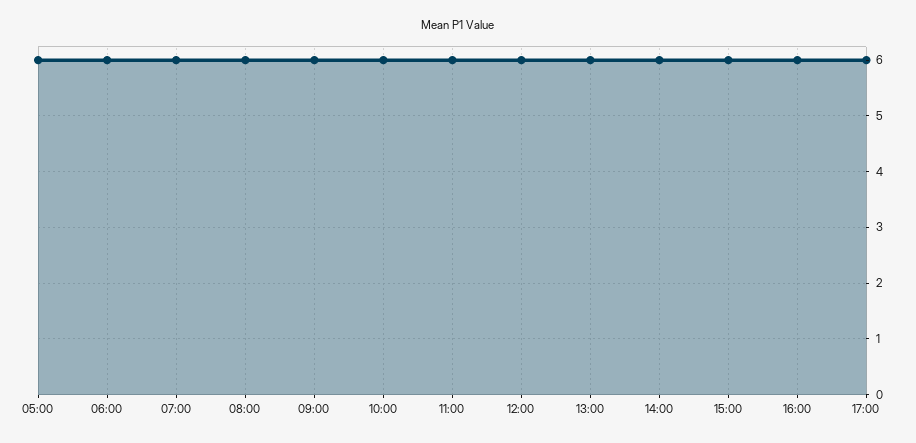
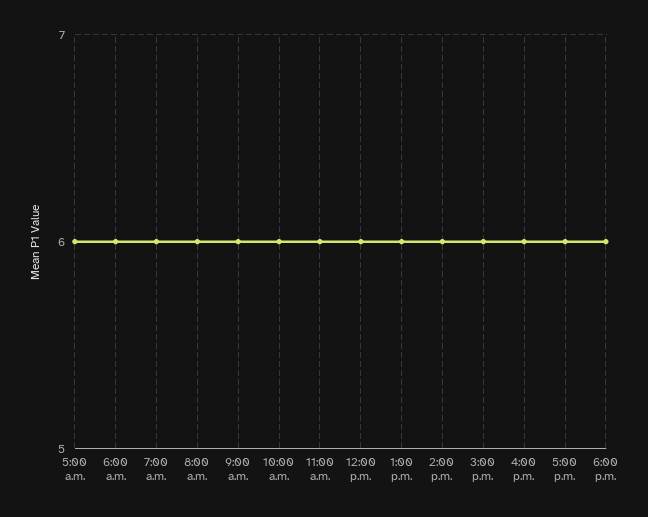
6:00 p.m.: none -> 6

